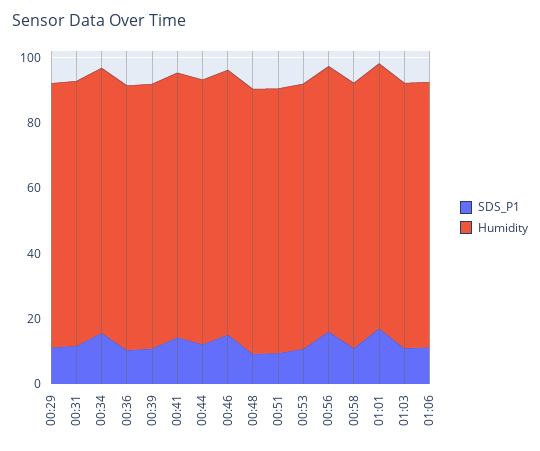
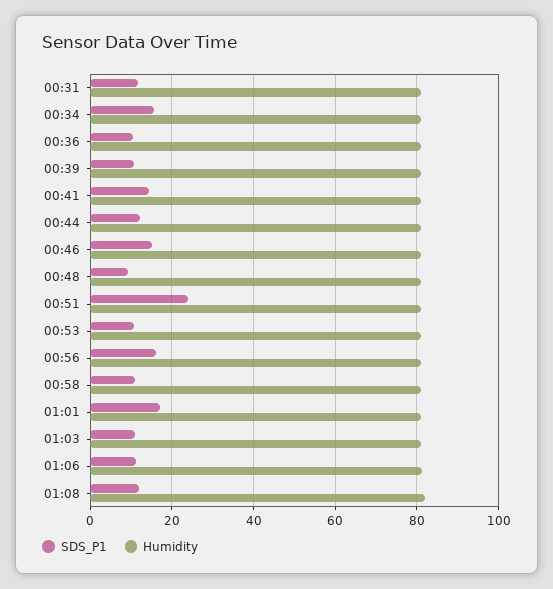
SDS_P1, 00:29: 10 -> none
Humidity, 00:29: 80 -> none
SDS_P1, 00:51: 10 -> 24
SDS_P1, 01:08: none -> 12
Humidity, 01:08: none -> 82

